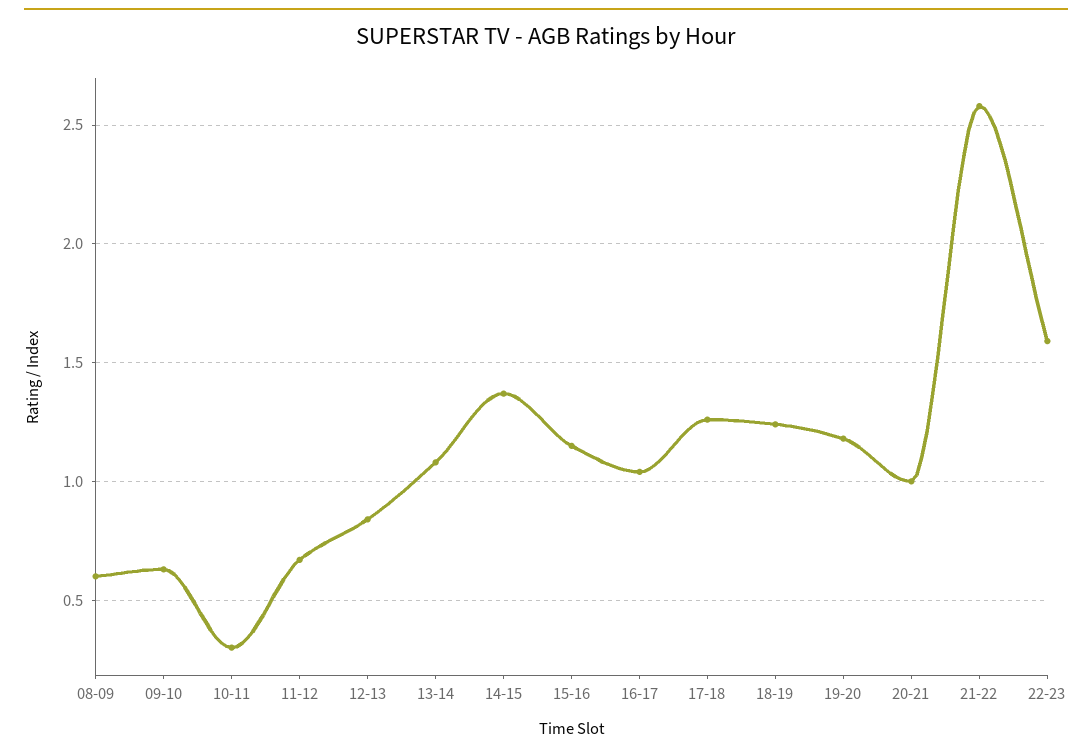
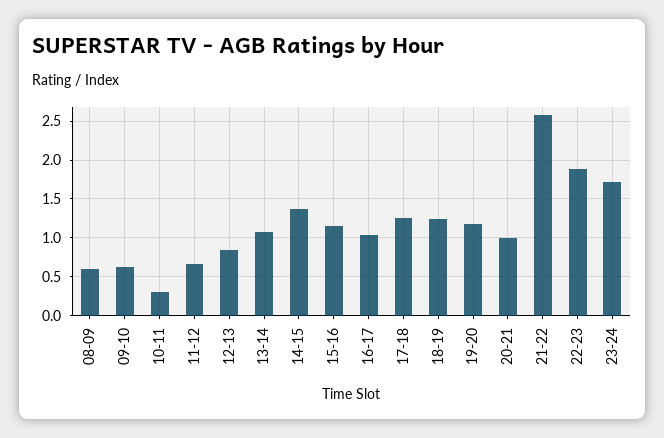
22-23: 1.6 -> 1.9
23-24: none -> 1.7

